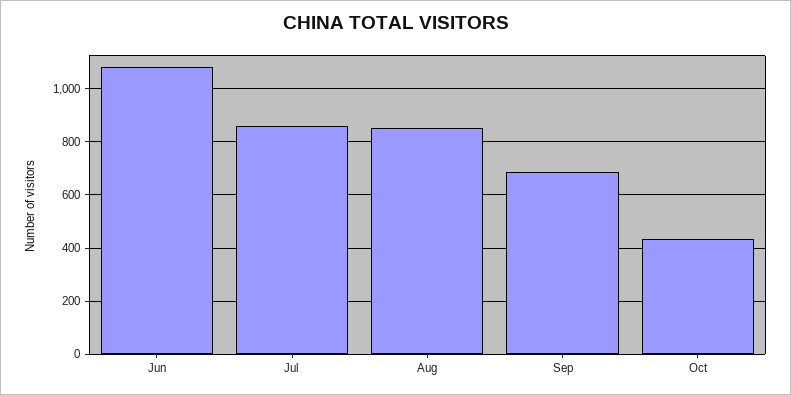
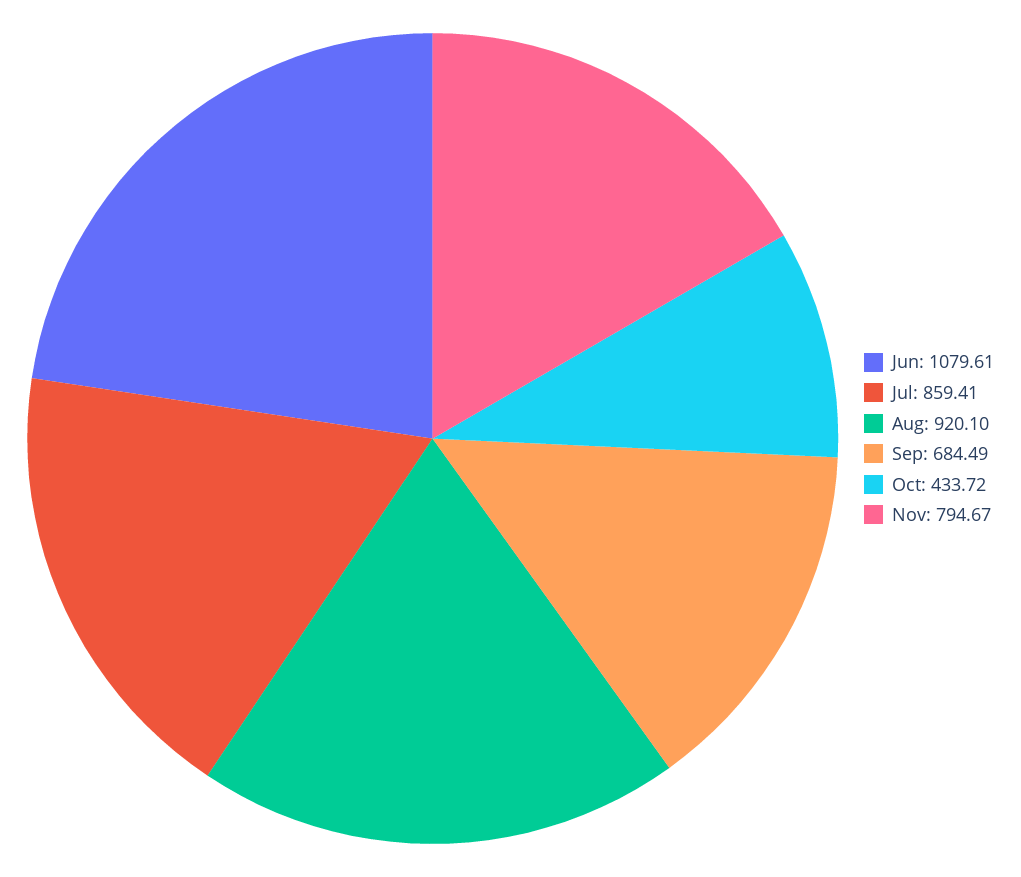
Aug: 850 -> 920.1
Nov: none -> 794.67

